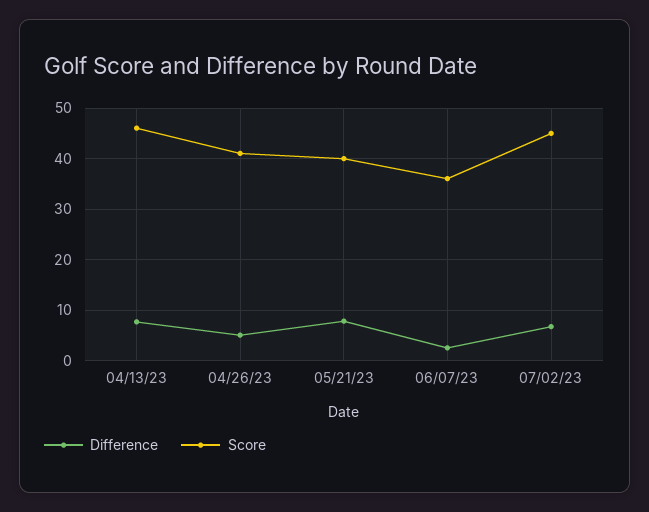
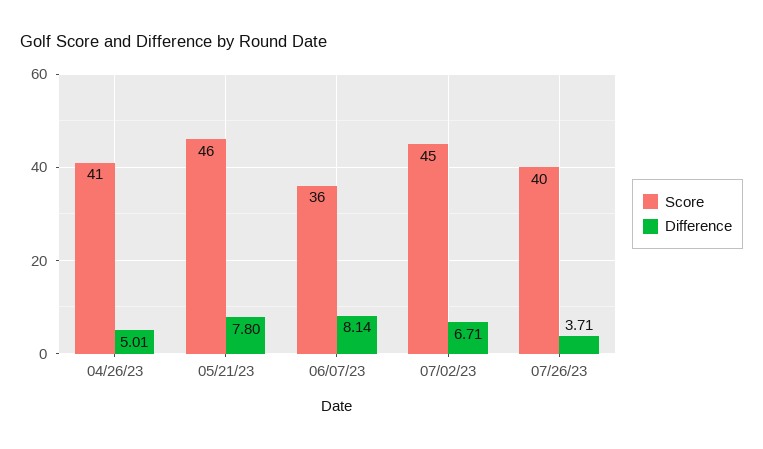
Difference, 04/13/23: 8 -> none
Score, 04/13/23: 46 -> none
Score, 05/21/23: 40 -> 46
Difference, 06/07/23: 2 -> 8.14
Score, 07/26/23: none -> 40
Difference, 07/26/23: none -> 3.71

